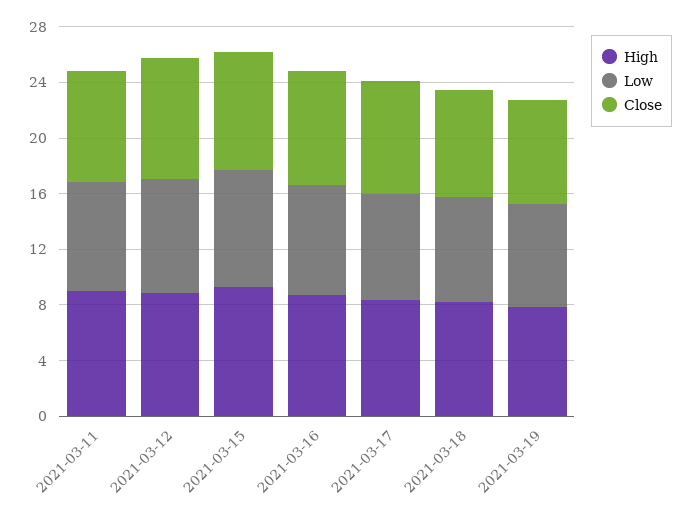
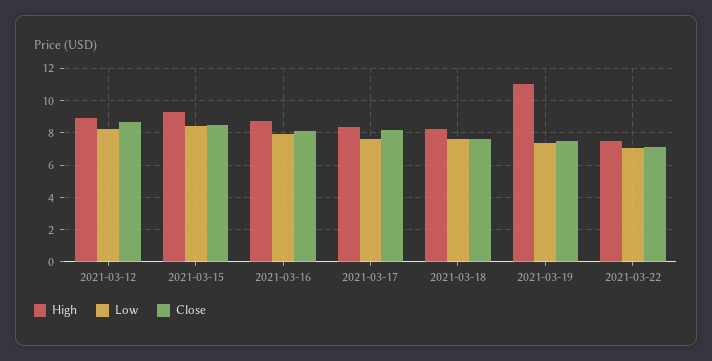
High, 2021-03-11: 9 -> none
Low, 2021-03-11: 8 -> none
Close, 2021-03-11: 8 -> none
High, 2021-03-19: 8 -> 11
High, 2021-03-22: none -> 7.5
Low, 2021-03-22: none -> 7
Close, 2021-03-22: none -> 7

